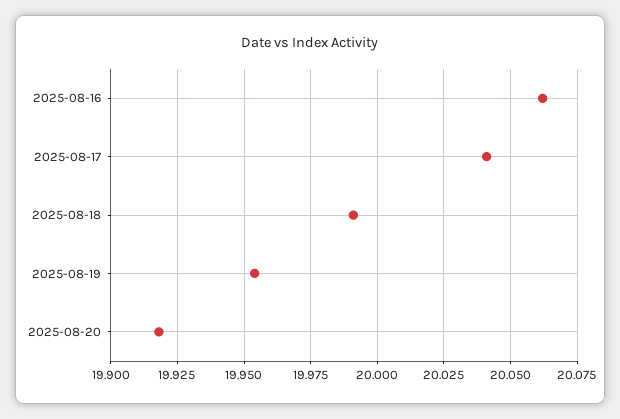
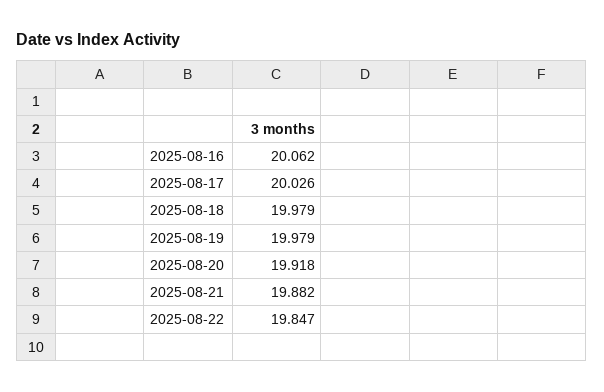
2025-08-17: 20.04 -> 20.026
2025-08-18: 19.99 -> 19.979
2025-08-19: 19.955 -> 19.979
2025-08-21: none -> 19.882
2025-08-22: none -> 19.847

